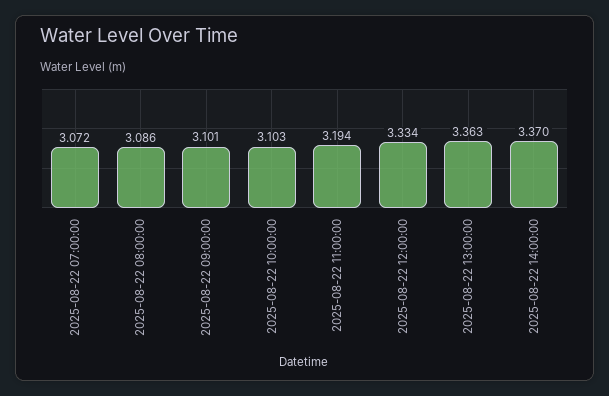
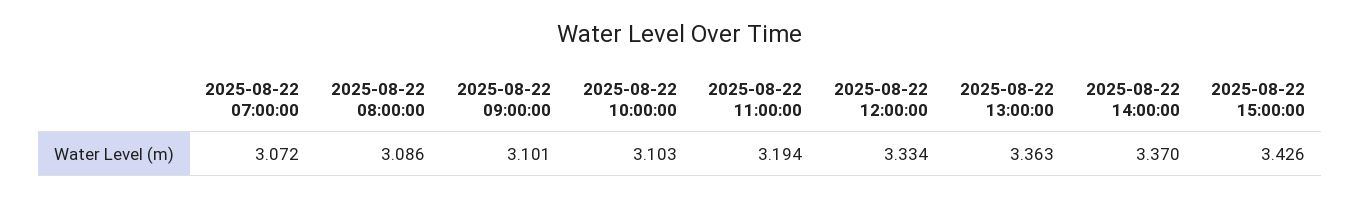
2025-08-22 15:00:00: none -> 3.426

